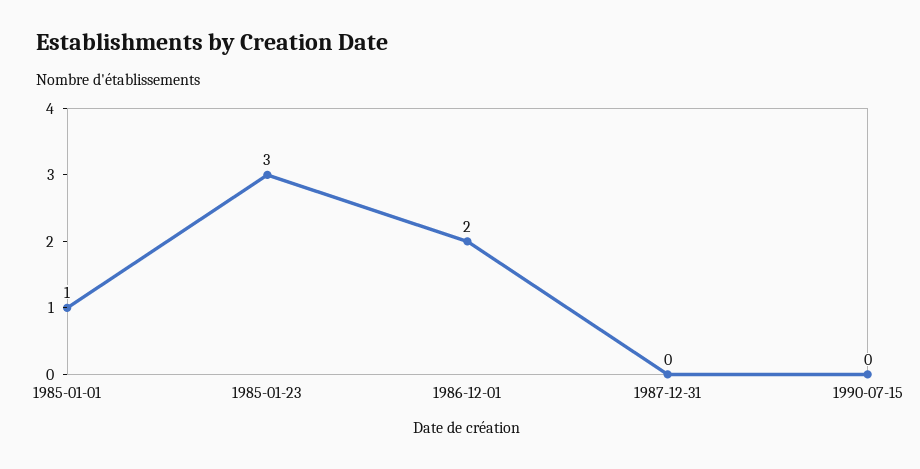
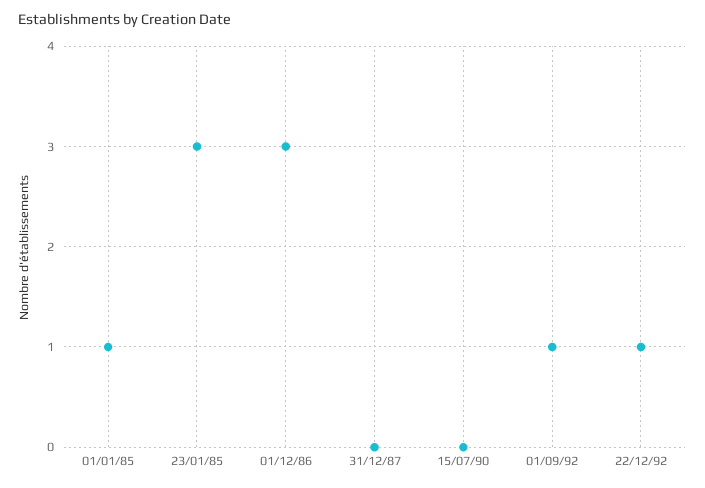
1986-12-01: 2 -> 3
01/09/92: none -> 1
22/12/92: none -> 1

